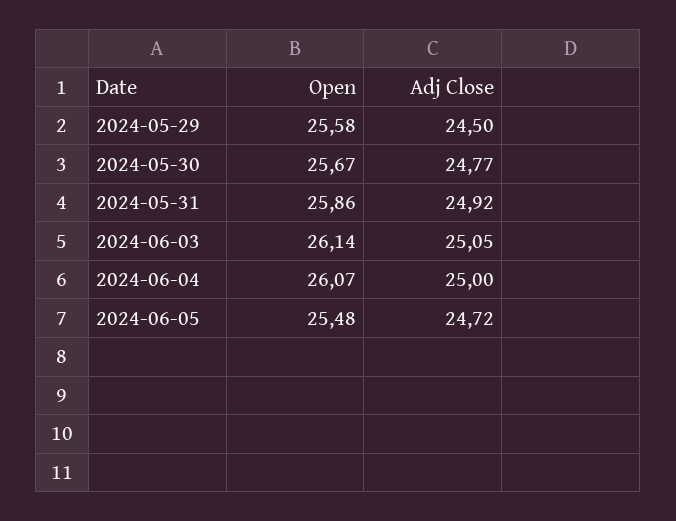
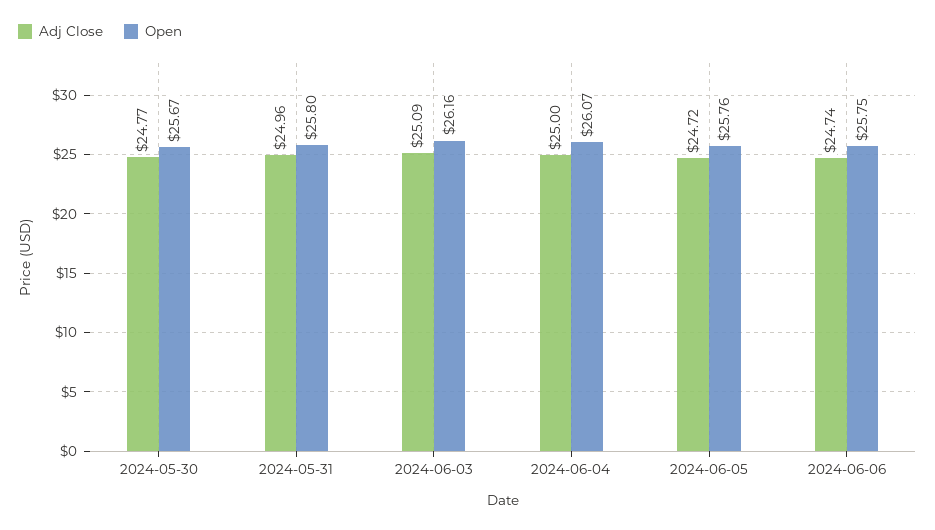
Open, 2024-05-29: 25.58 -> none
Adj Close, 2024-05-29: 24.5 -> none
Open, 2024-05-31: 25.86 -> 25.8
Adj Close, 2024-05-31: 24.92 -> 24.96
Open, 2024-06-03: 26.14 -> 26.16
Adj Close, 2024-06-03: 25.05 -> 25.09
Open, 2024-06-05: 25.48 -> 25.76
Adj Close, 2024-06-06: none -> 24.74
Open, 2024-06-06: none -> 25.75

